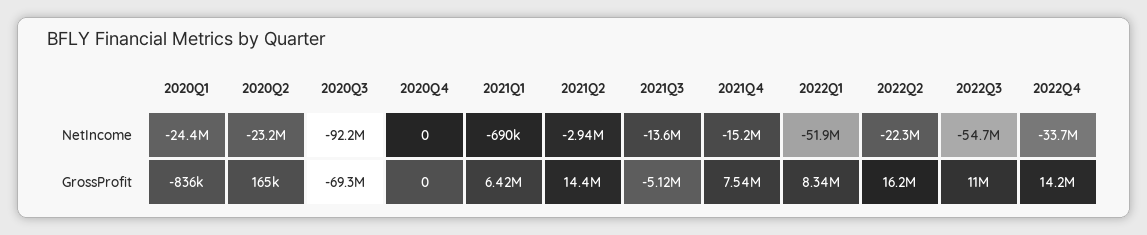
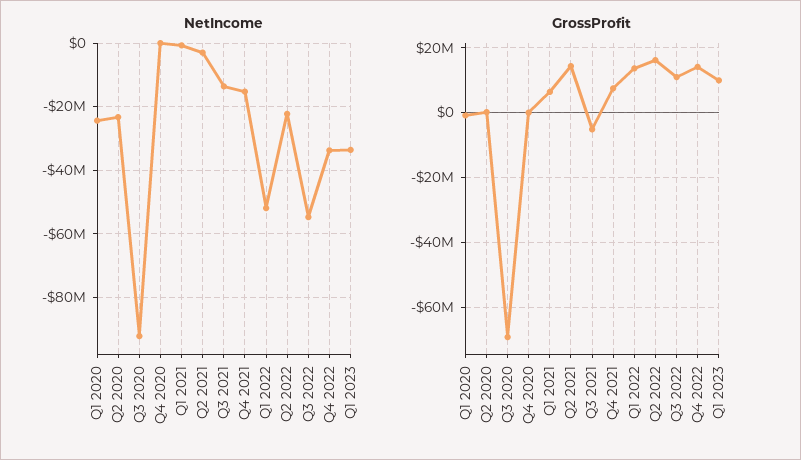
GrossProfit, 2022Q1: 8340000 -> 14000000
NetIncome, Q1 2023: none -> -34000000
GrossProfit, Q1 2023: none -> 10000000

